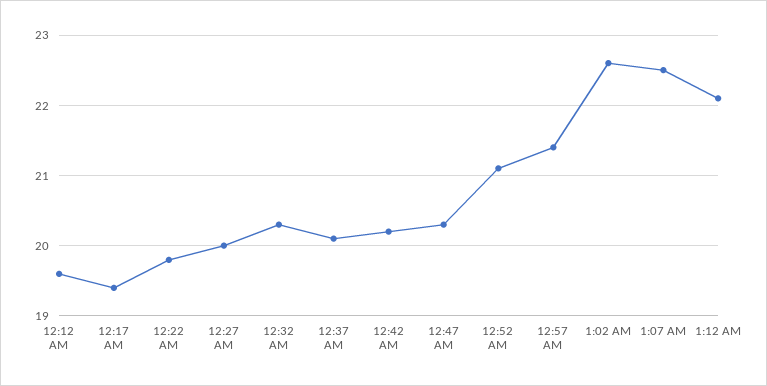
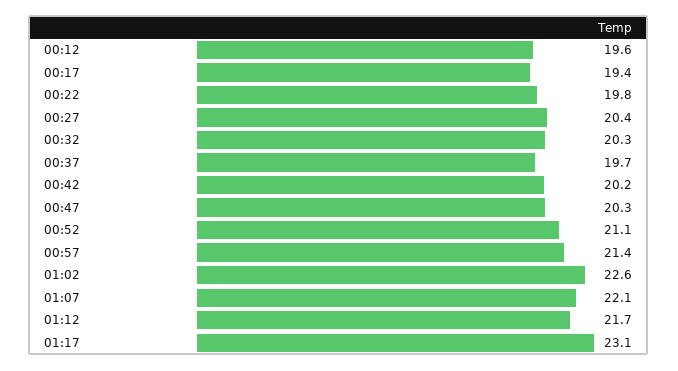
12:27 AM: 20 -> 20.4
12:37 AM: 20.1 -> 19.7
1:07 AM: 22.5 -> 22.1
1:12 AM: 22.1 -> 21.7
01:17: none -> 23.1

